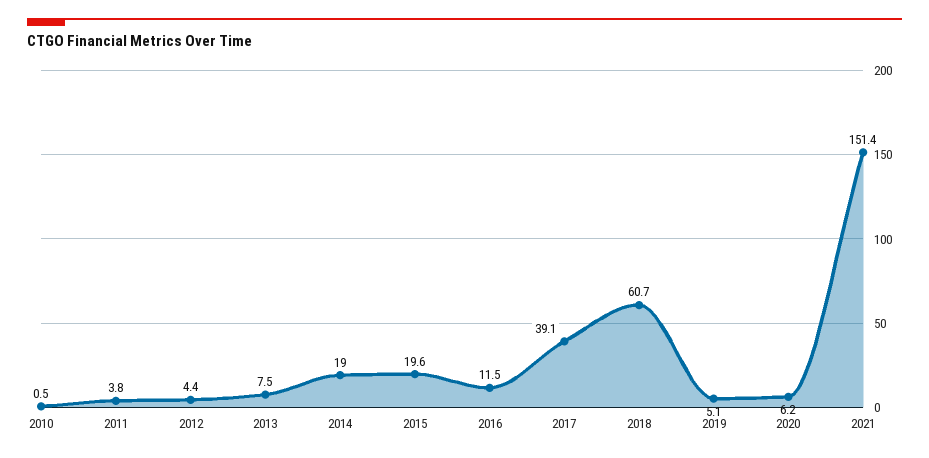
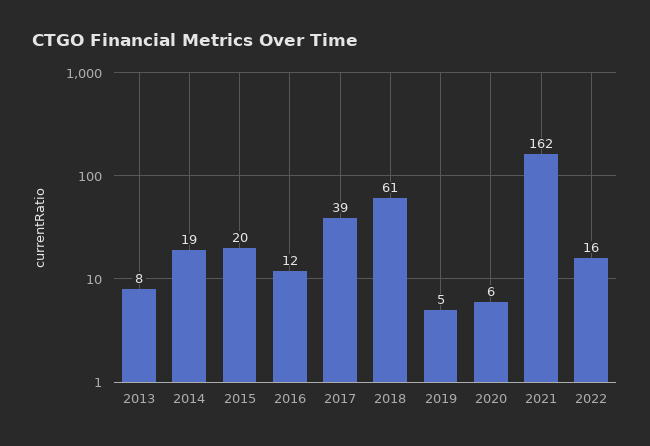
2010: 0.5 -> none
2011: 3.8 -> none
2012: 4.4 -> none
2021: 151.4 -> 162
2022: none -> 16

